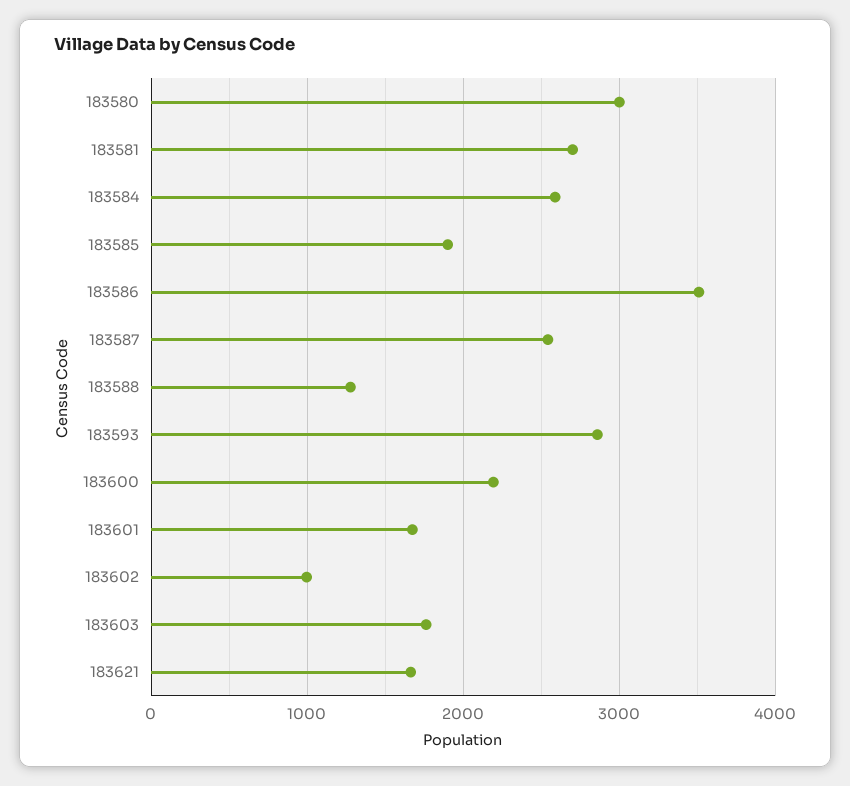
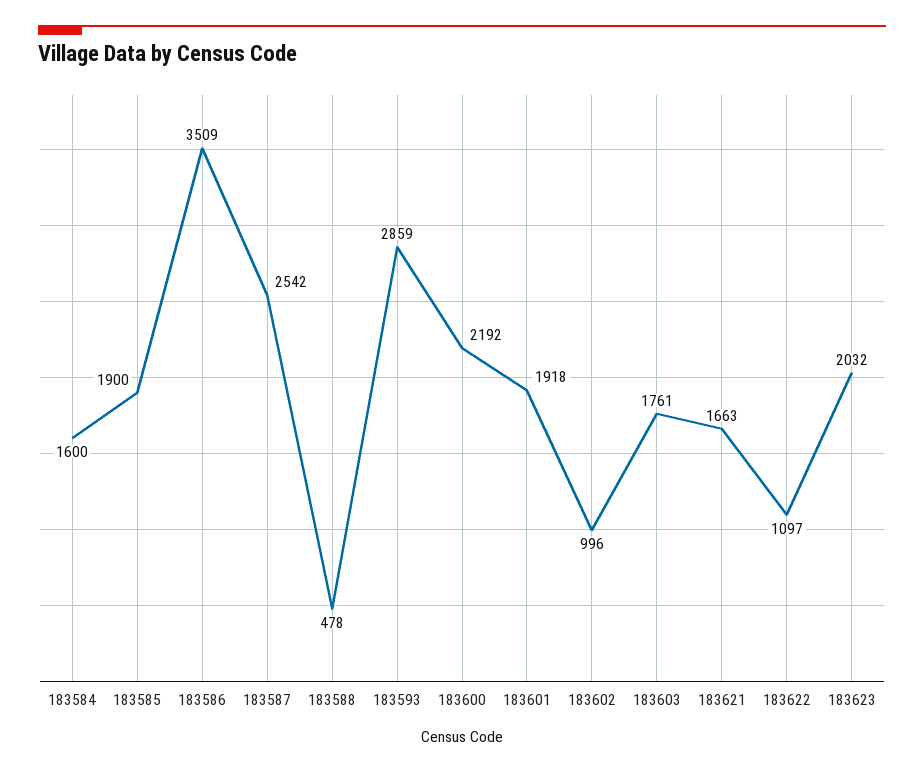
183580: 3000 -> none
183581: 2700 -> none
183584: 2600 -> 1600
183588: 1300 -> 478
183601: 1700 -> 1918
183622: none -> 1097
183623: none -> 2032

